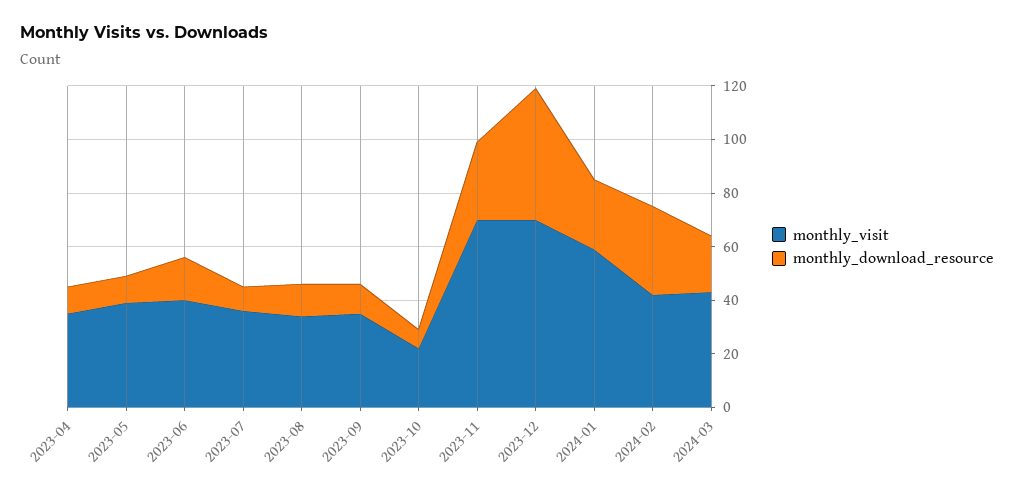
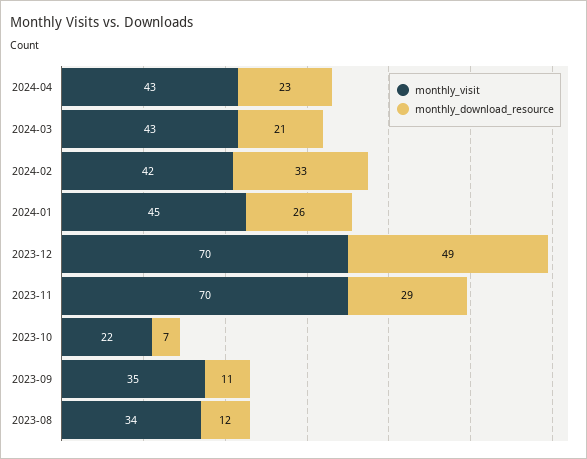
monthly_visit, 2023-04: 35 -> none
monthly_download_resource, 2023-04: 10 -> none
monthly_visit, 2023-05: 40 -> none
monthly_download_resource, 2023-05: 10 -> none
monthly_visit, 2023-06: 40 -> none
monthly_download_resource, 2023-06: 15 -> none
monthly_visit, 2023-07: 35 -> none
monthly_download_resource, 2023-07: 10 -> none
monthly_visit, 2024-01: 60 -> 45
monthly_visit, 2024-04: none -> 43
monthly_download_resource, 2024-04: none -> 23

